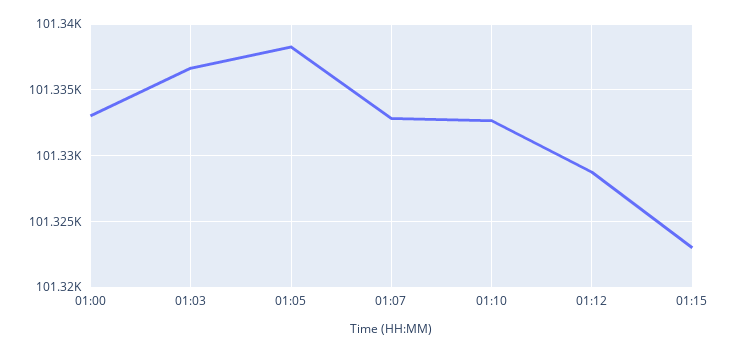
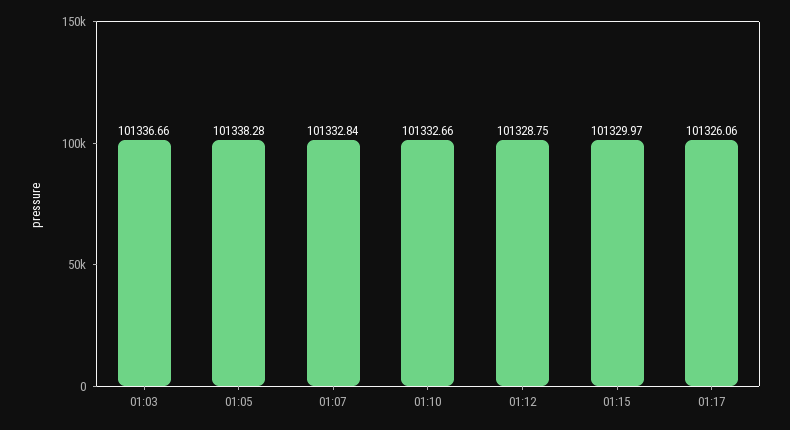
01:00: 101333 -> none
01:15: 101323 -> 101329.97
01:17: none -> 101326.06

